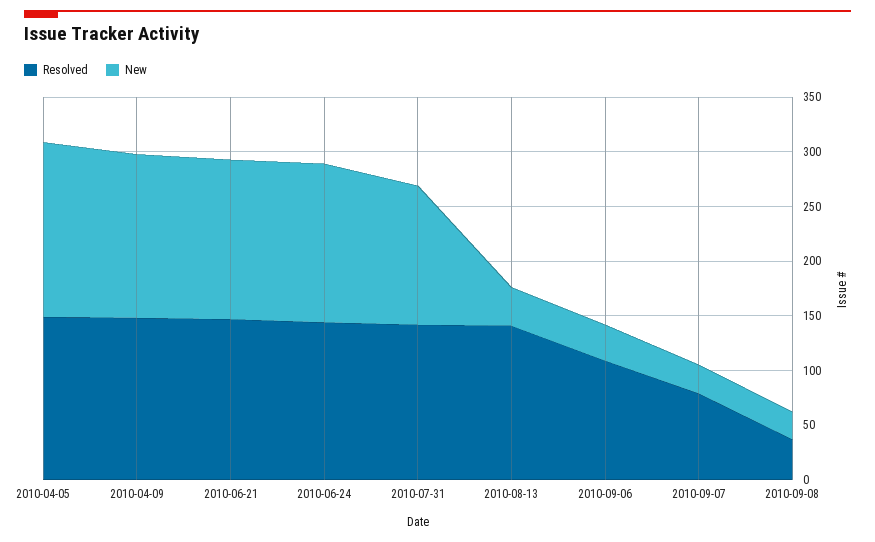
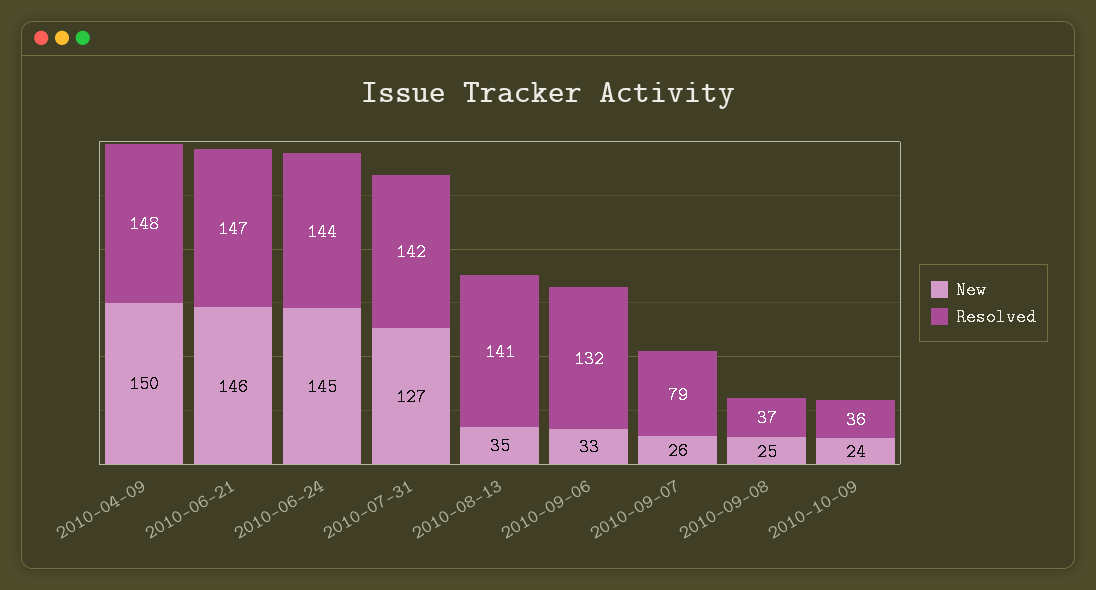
Resolved, 2010-04-05: 150 -> none
New, 2010-04-05: 160 -> none
Resolved, 2010-09-06: 110 -> 132
New, 2010-10-09: none -> 24
Resolved, 2010-10-09: none -> 36

